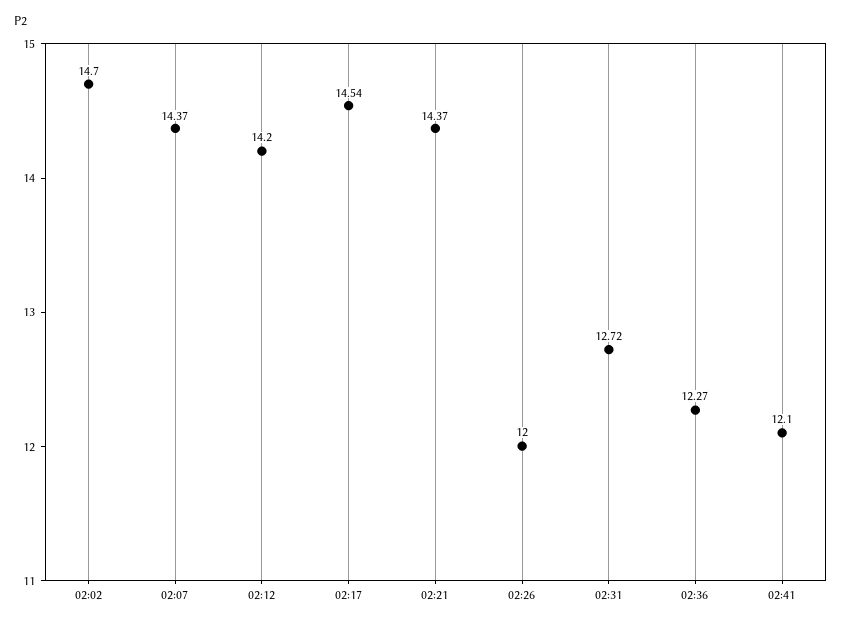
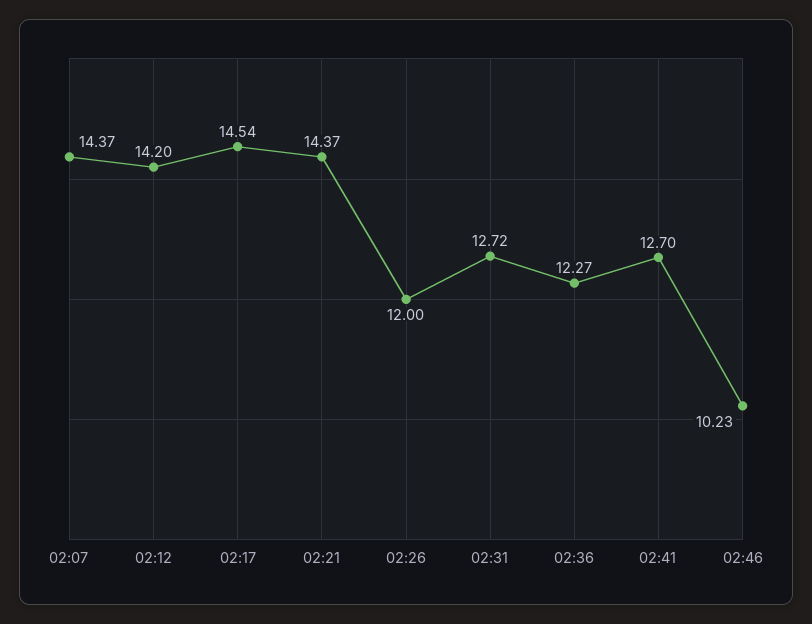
02:02: 14.7 -> none
02:41: 12.1 -> 12.7
02:46: none -> 10.23

